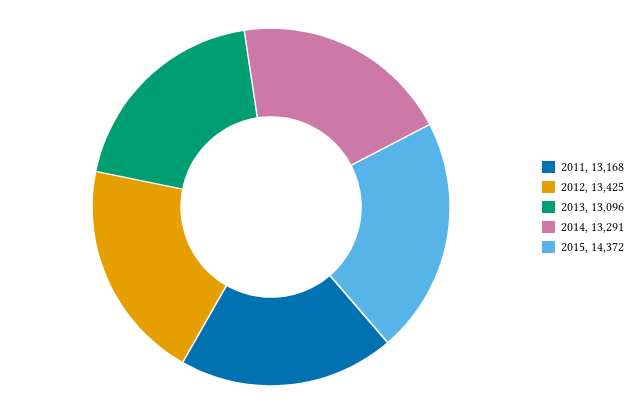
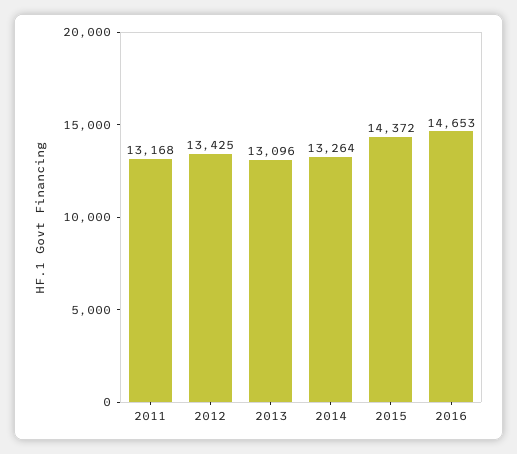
2014: 13291 -> 13264
2016: none -> 14653

